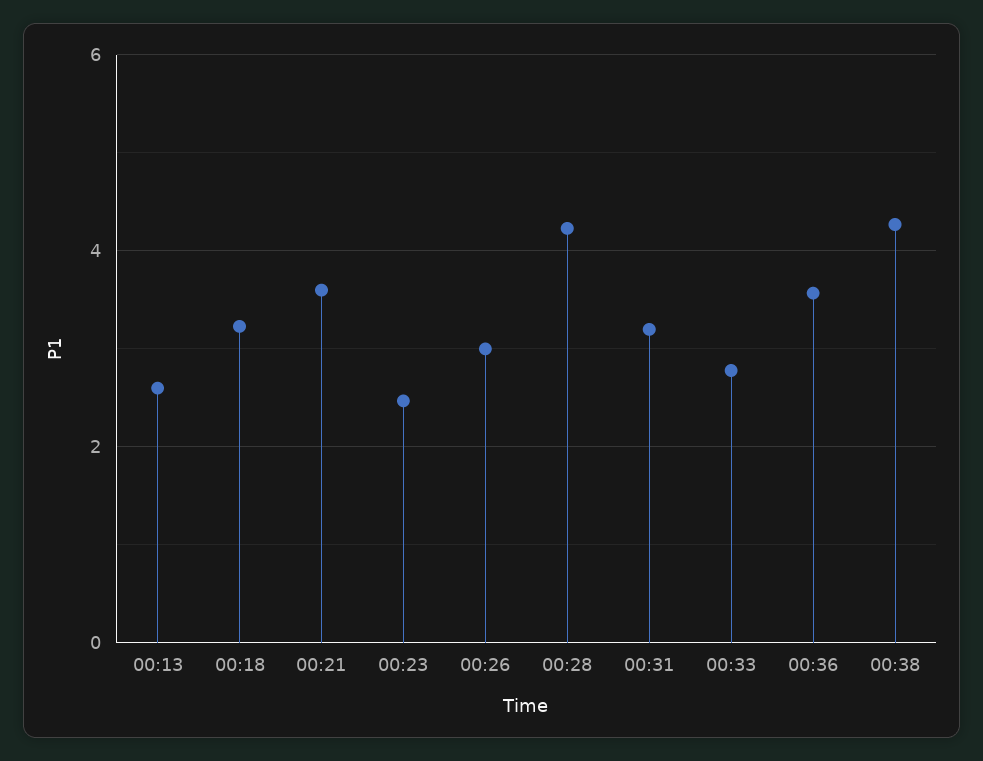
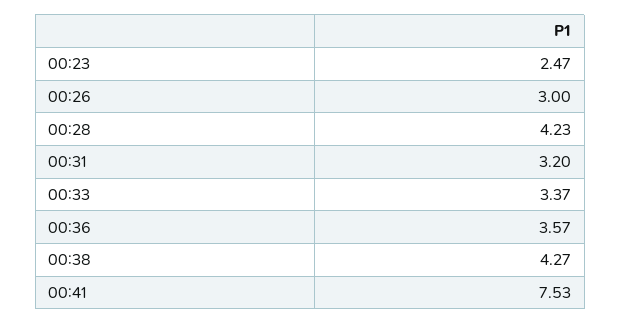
00:13: 2.6 -> none
00:18: 3.2 -> none
00:21: 3.6 -> none
00:33: 2.8 -> 3.37
00:41: none -> 7.53

